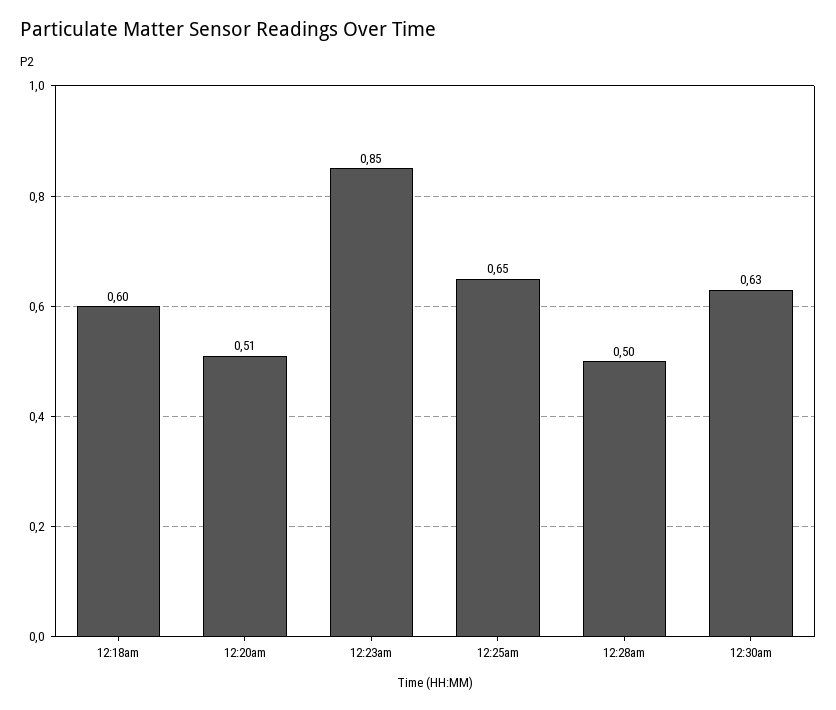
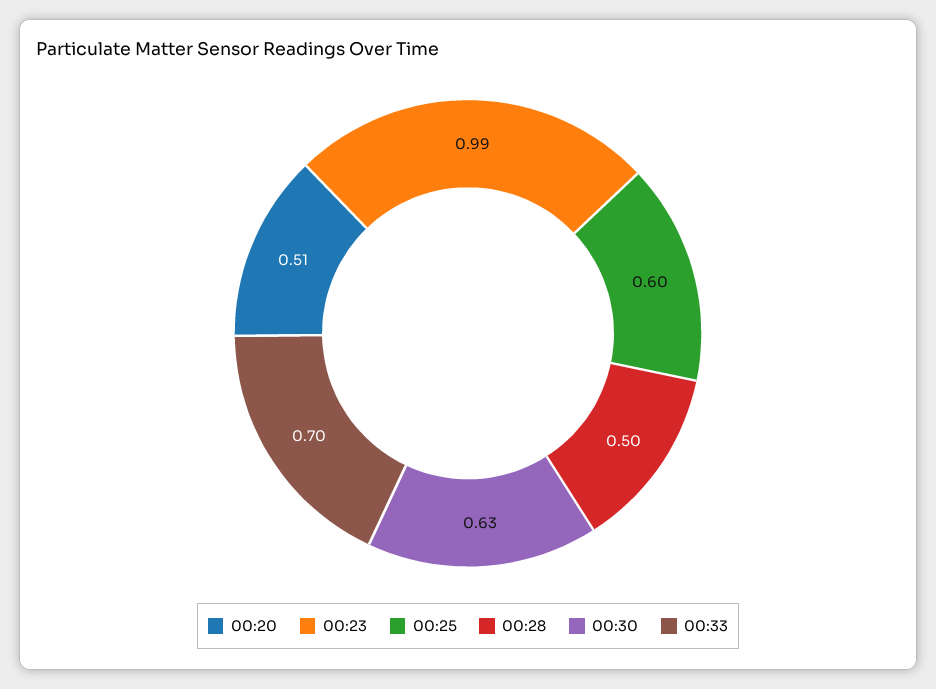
12:18am: 0.6 -> none
12:23am: 0.85 -> 0.99
12:25am: 0.65 -> 0.6
00:33: none -> 0.7

